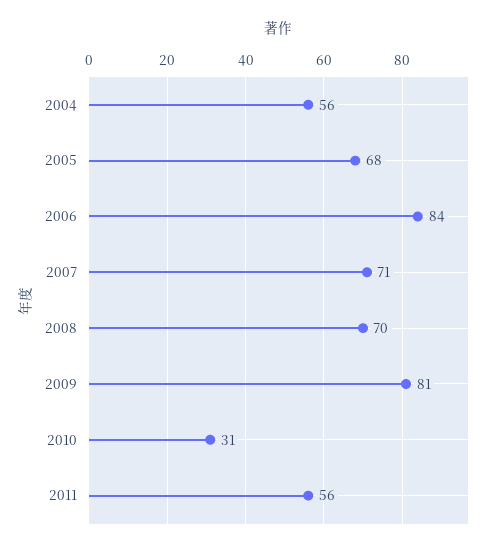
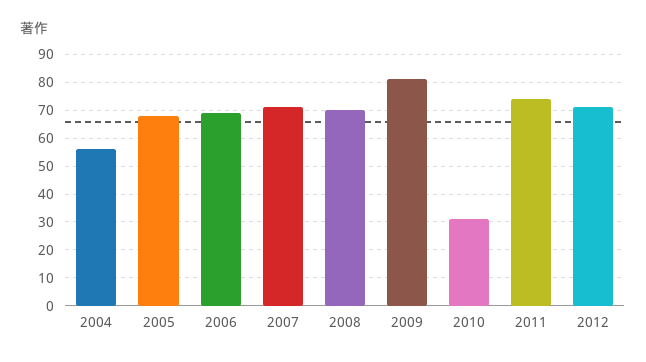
2006: 84 -> 70
2011: 56 -> 75
2012: none -> 70

